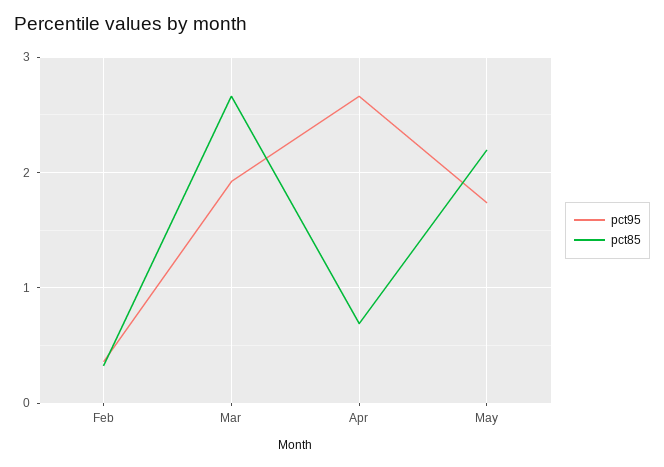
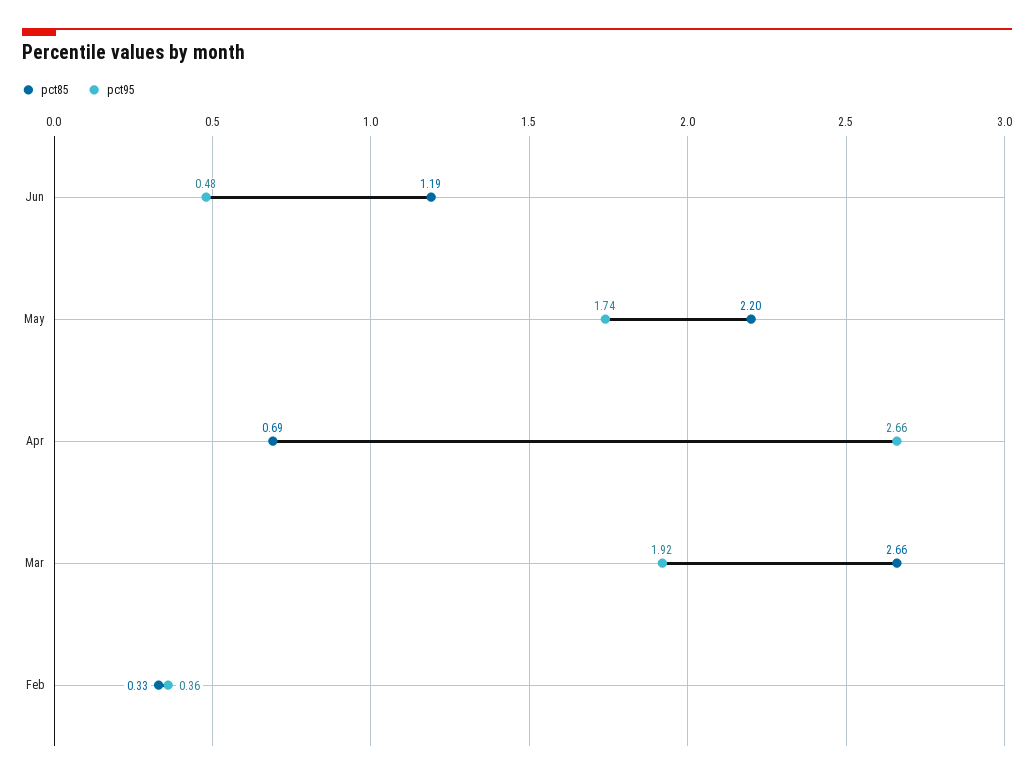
pct85, Jun: none -> 1.19
pct95, Jun: none -> 0.48

